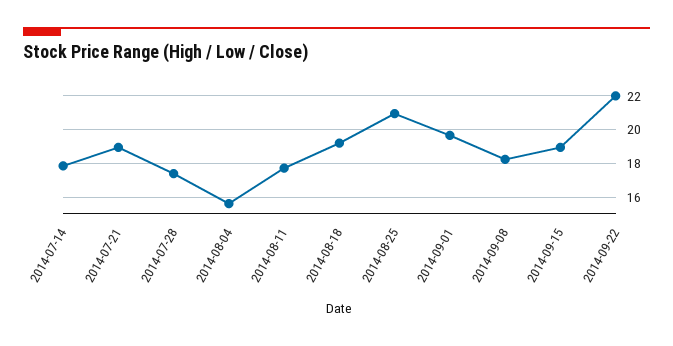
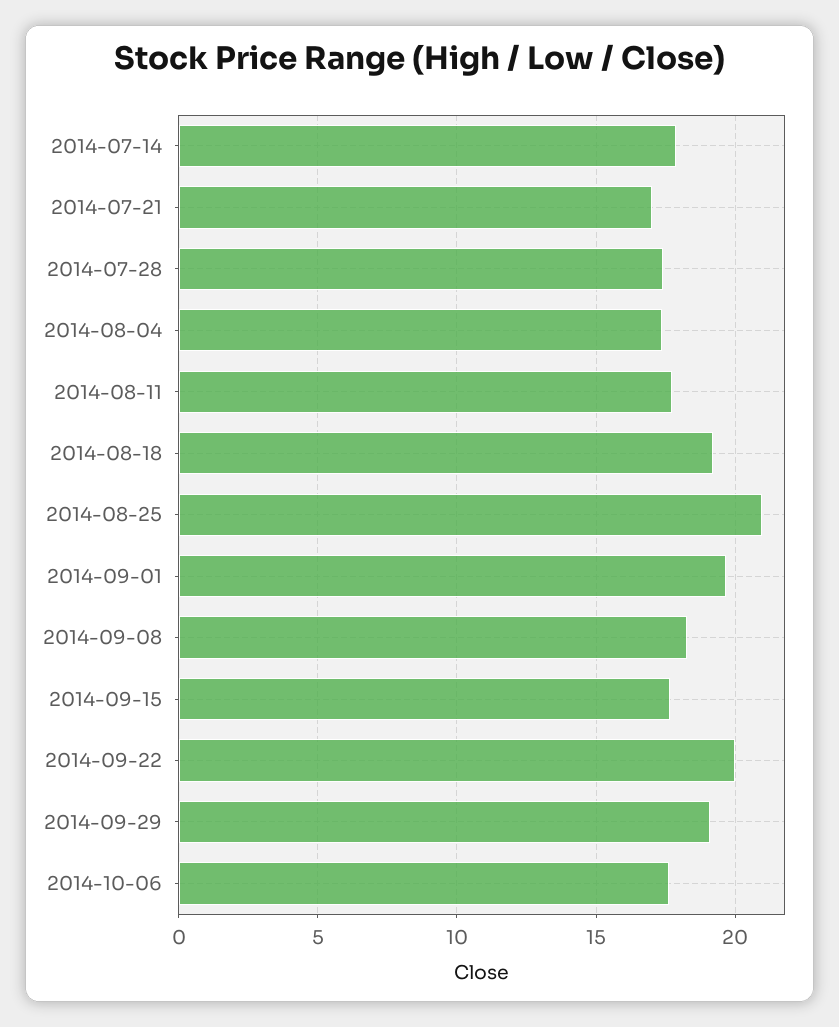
2014-07-21: 19 -> 17
2014-08-04: 15.5 -> 17.5
2014-09-15: 19 -> 17.5
2014-09-22: 22 -> 20
2014-09-29: none -> 19
2014-10-06: none -> 17.5

